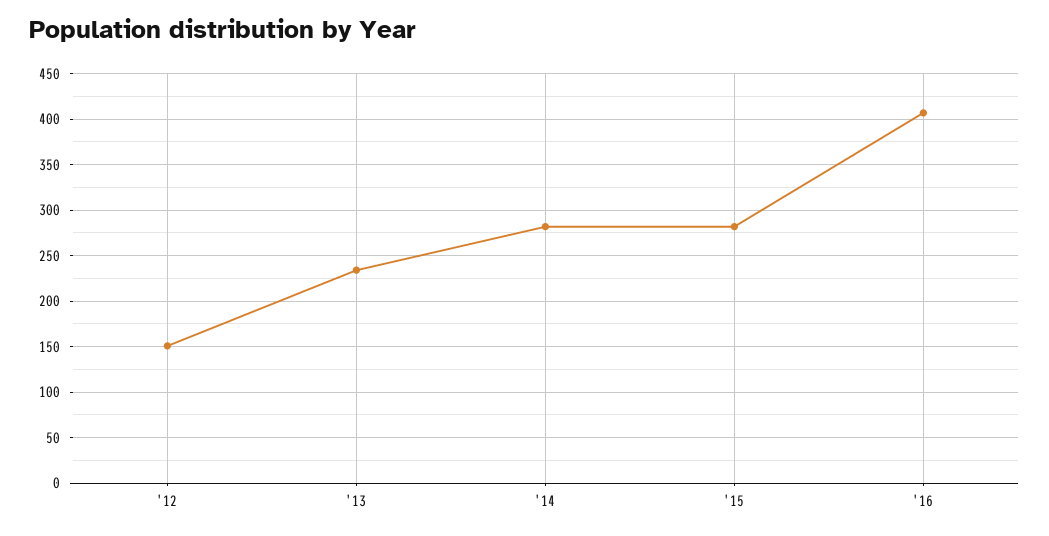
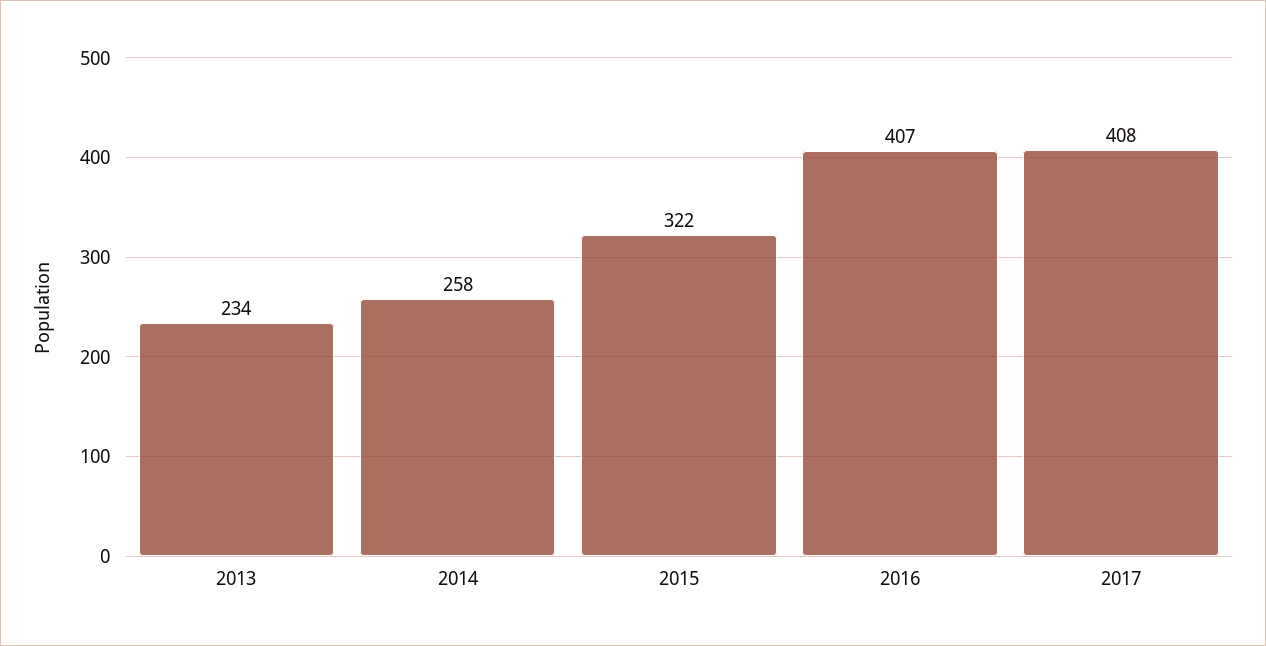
'12: 150 -> none
'14: 280 -> 258
'15: 280 -> 322
2017: none -> 408

